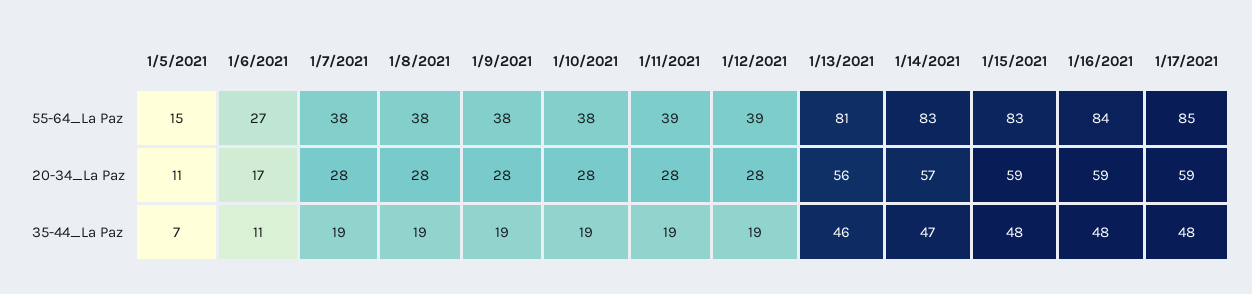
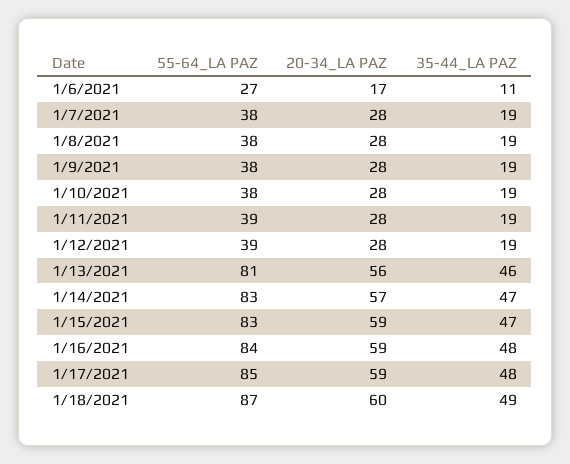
1/5/2021, 55-64_La Paz: 15 -> none
1/5/2021, 20-34_La Paz: 11 -> none
1/5/2021, 35-44_La Paz: 7 -> none
1/15/2021, 35-44_La Paz: 48 -> 47
1/18/2021, 55-64_La Paz: none -> 87
1/18/2021, 20-34_La Paz: none -> 60
1/18/2021, 35-44_La Paz: none -> 49

